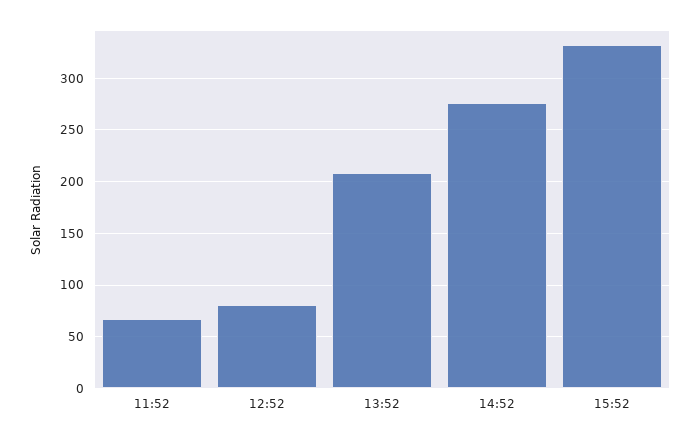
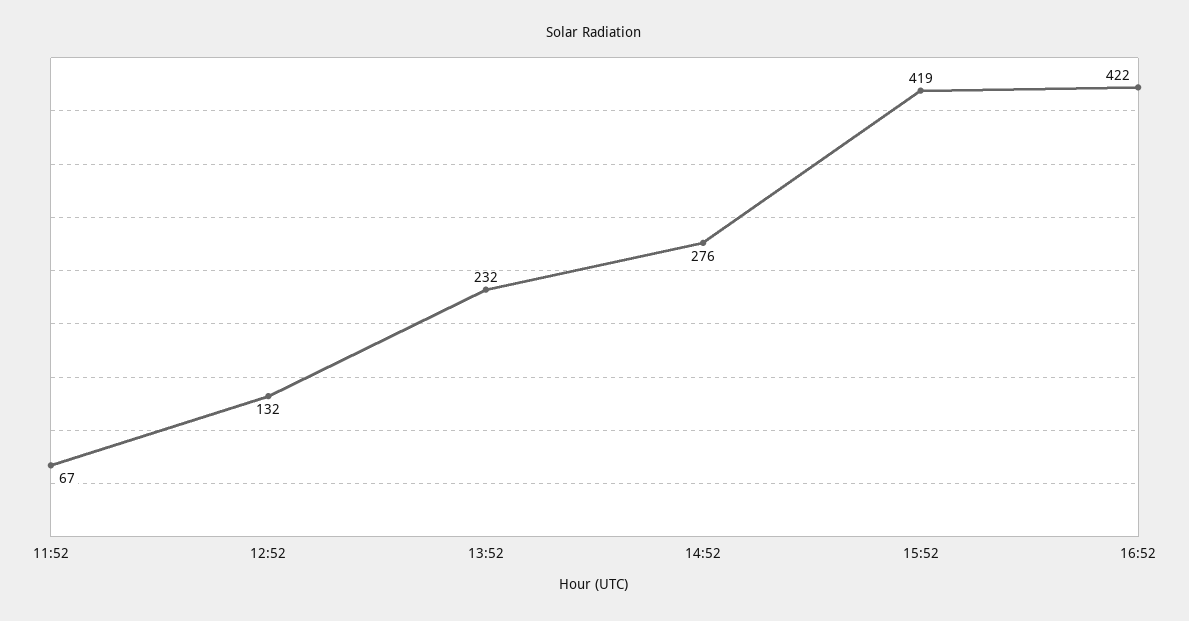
12:52: 80 -> 132
13:52: 210 -> 232
15:52: 330 -> 419
16:52: none -> 422

